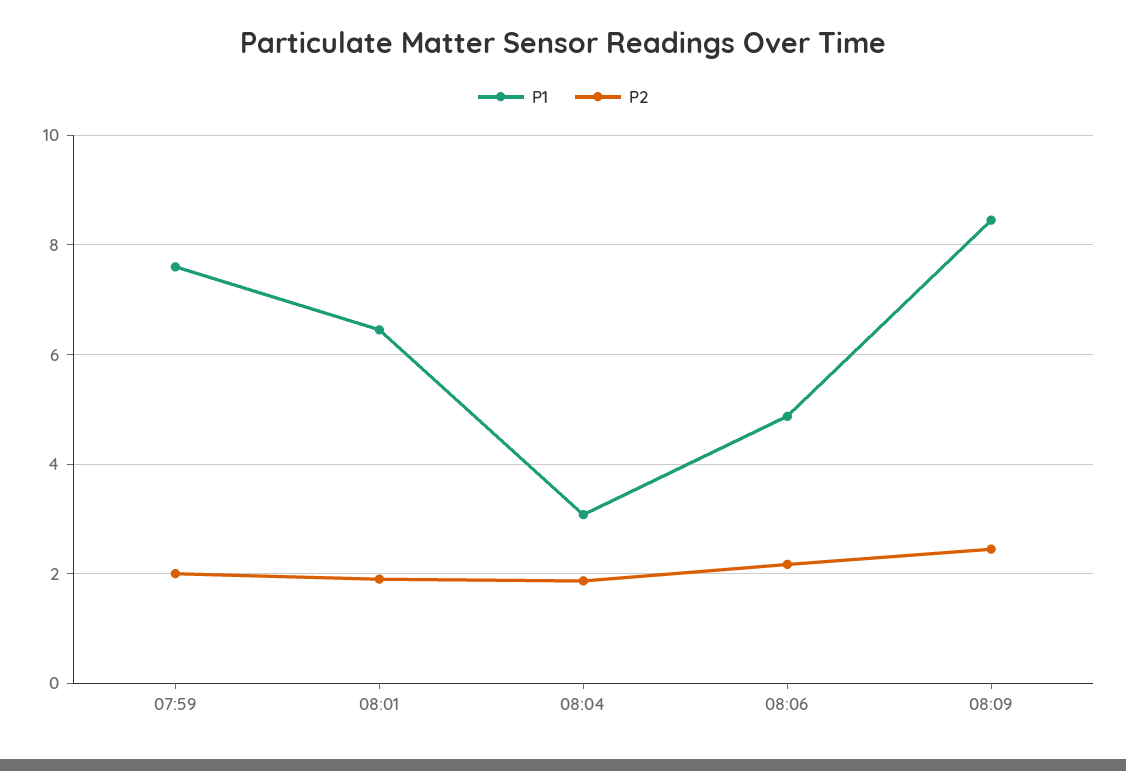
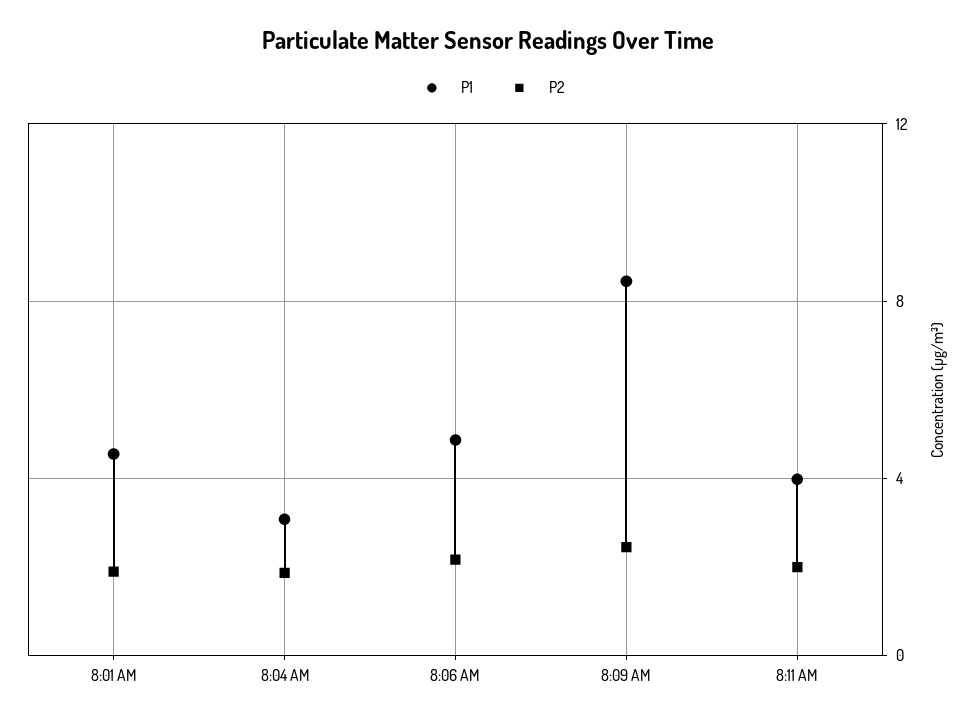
P1, 07:59: 7.6 -> none
P2, 07:59: 2 -> none
P1, 08:01: 6.4 -> 4.5
P1, 8:11 AM: none -> 4
P2, 8:11 AM: none -> 2

